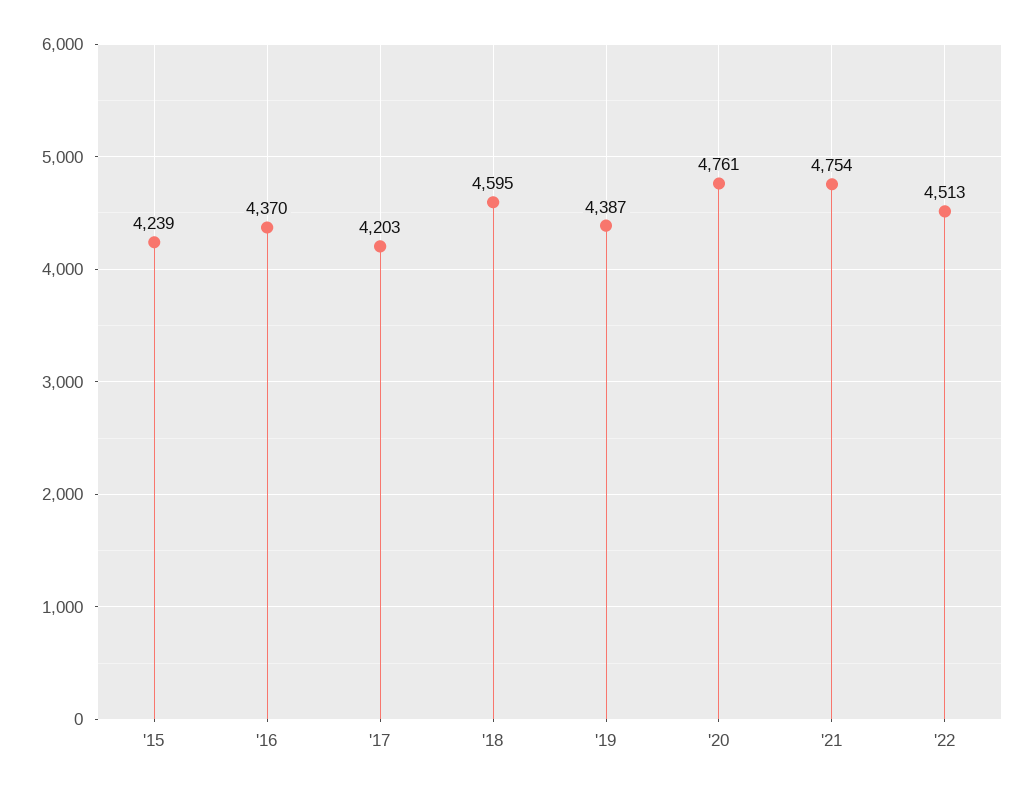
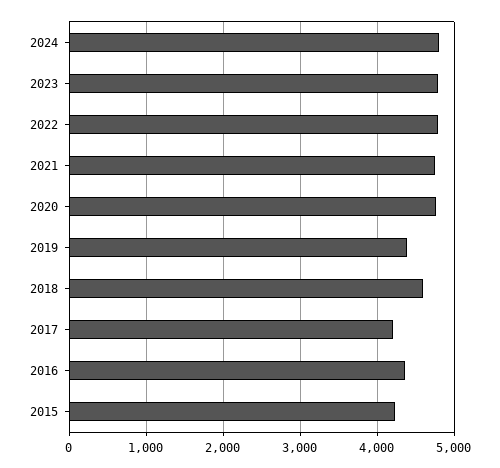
'22: 4513 -> 4800
2024: none -> 4800
2023: none -> 4800

